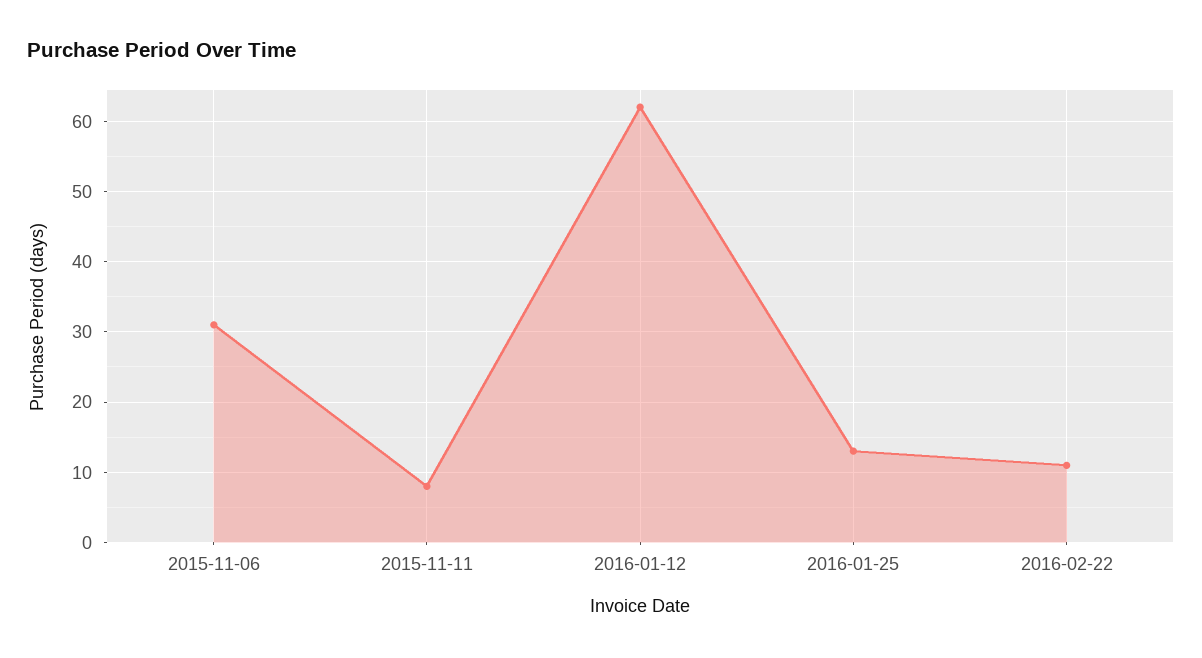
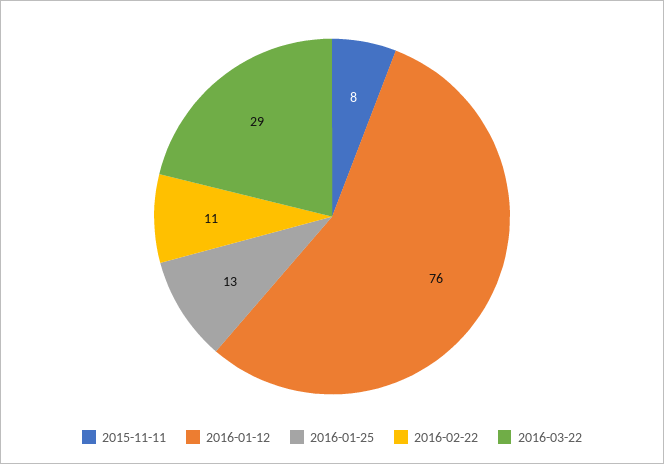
2015-11-06: 31 -> none
2016-01-12: 62 -> 76
2016-03-22: none -> 29

